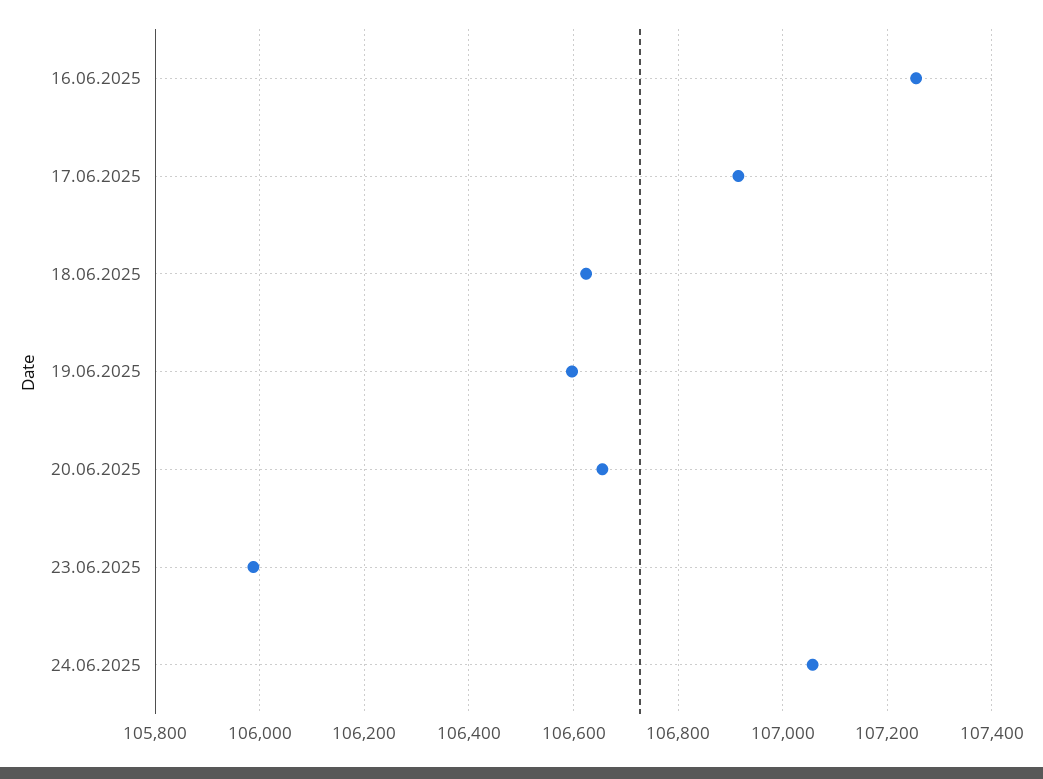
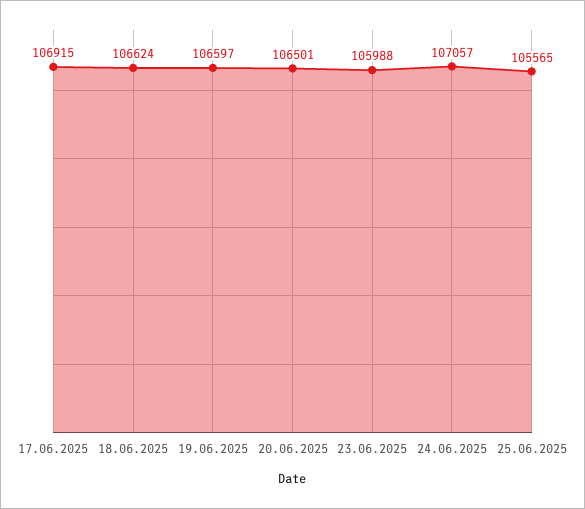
16.06.2025: 107260 -> none
20.06.2025: 106660 -> 106501
25.06.2025: none -> 105565

